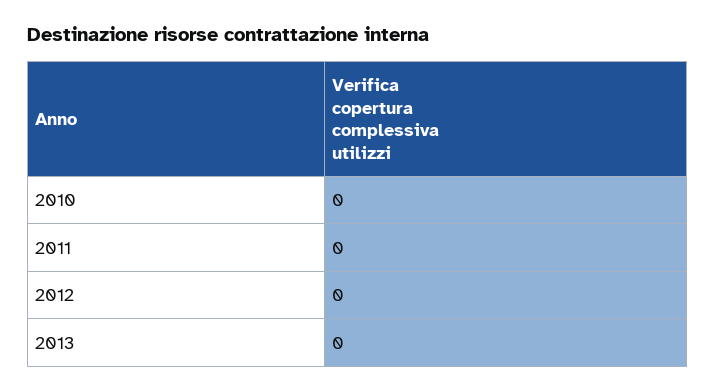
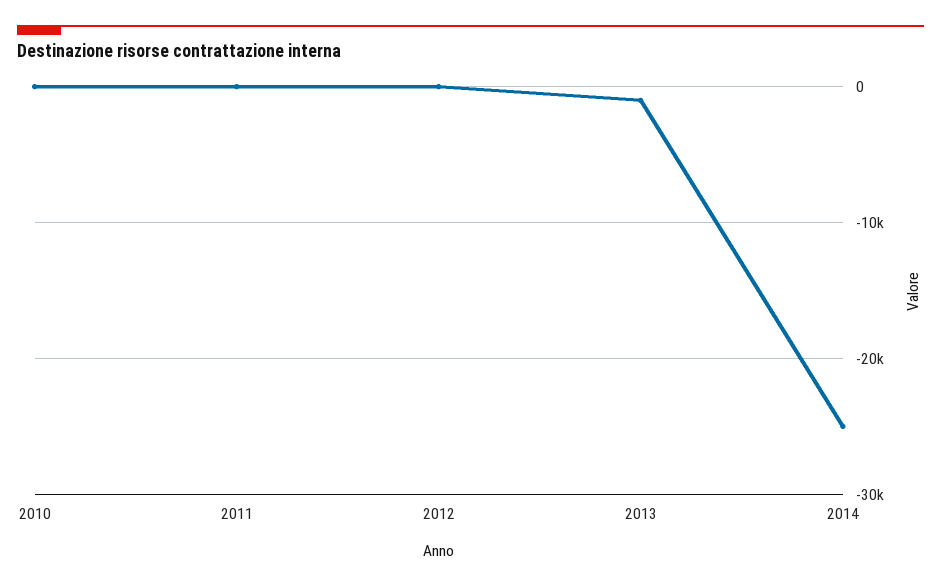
2013: 0 -> -1000
2014: none -> -25000

